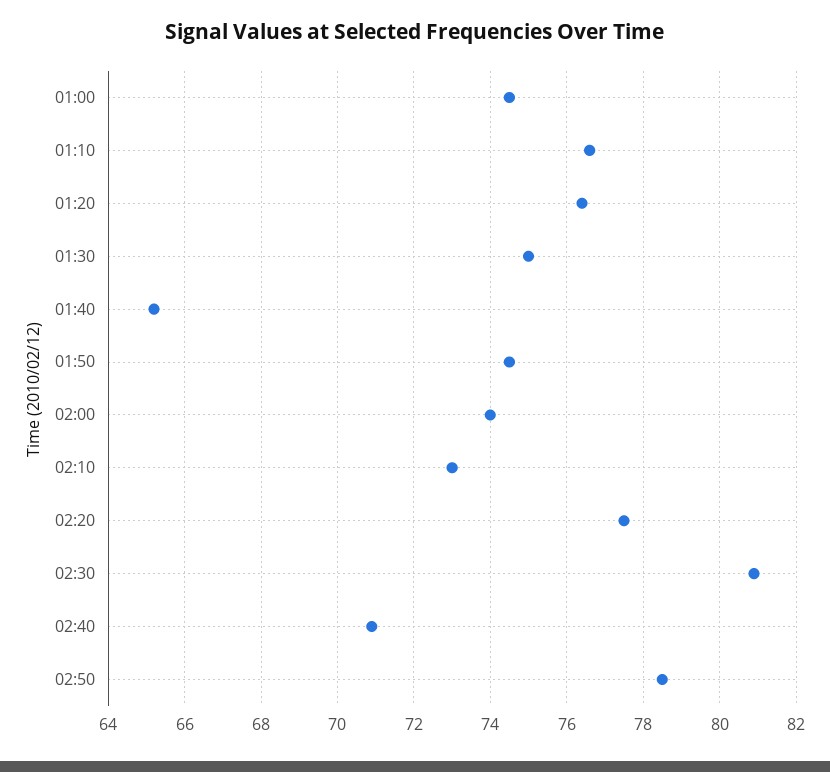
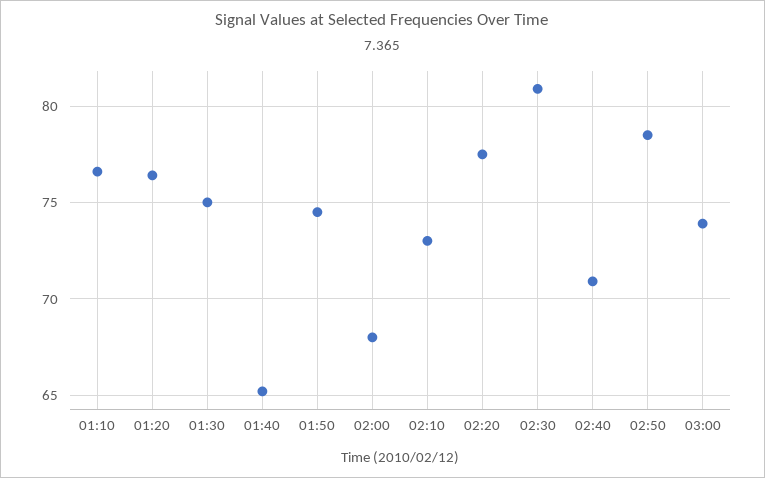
01:00: 74.5 -> none
02:00: 74 -> 68
03:00: none -> 74

